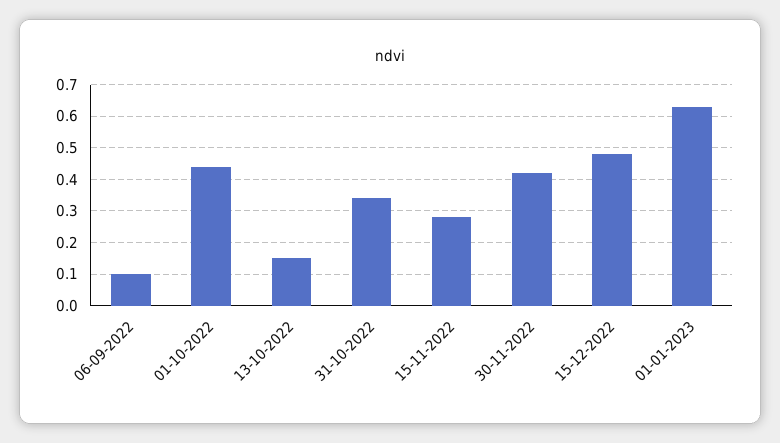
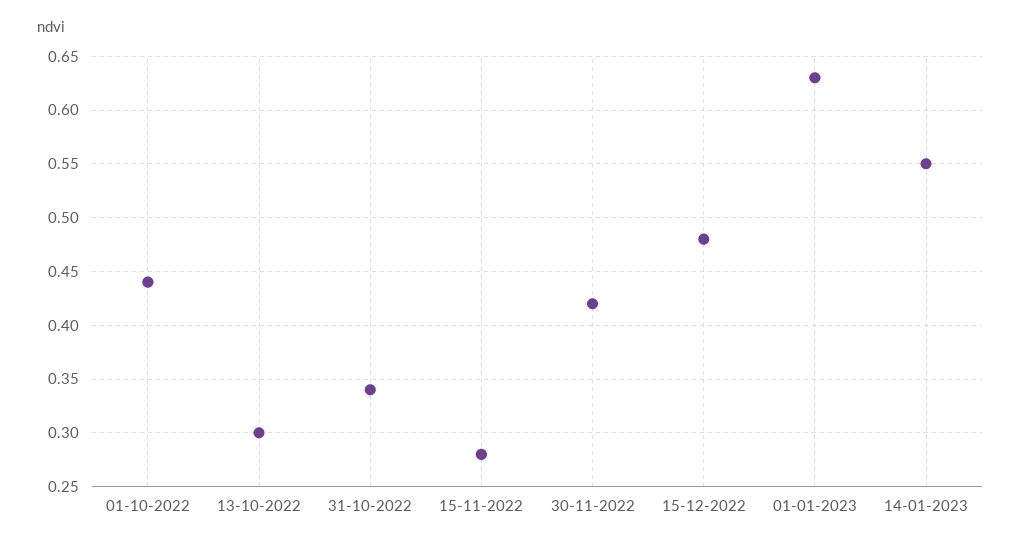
06-09-2022: 0.1 -> none
13-10-2022: 0.15 -> 0.3
14-01-2023: none -> 0.55

